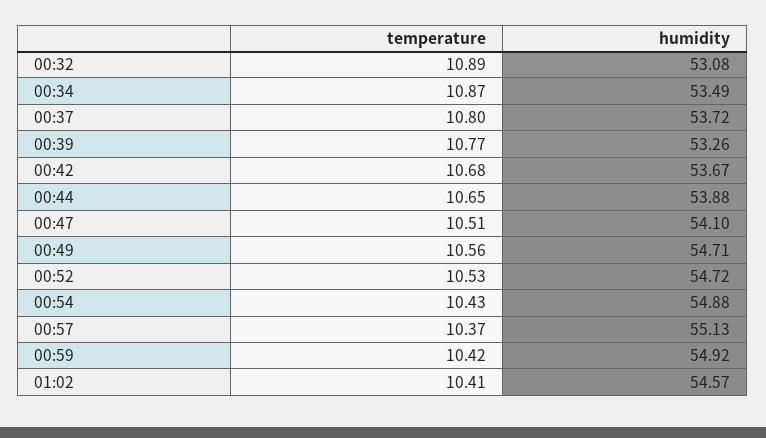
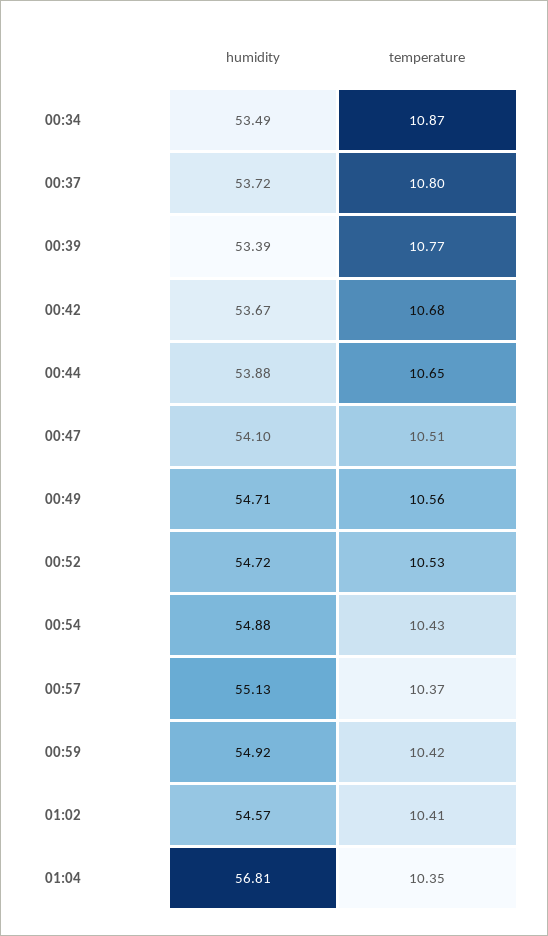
temperature, 00:32: 10.89 -> none
humidity, 00:32: 53.08 -> none
humidity, 00:39: 53.26 -> 53.39
humidity, 01:04: none -> 56.81
temperature, 01:04: none -> 10.35

